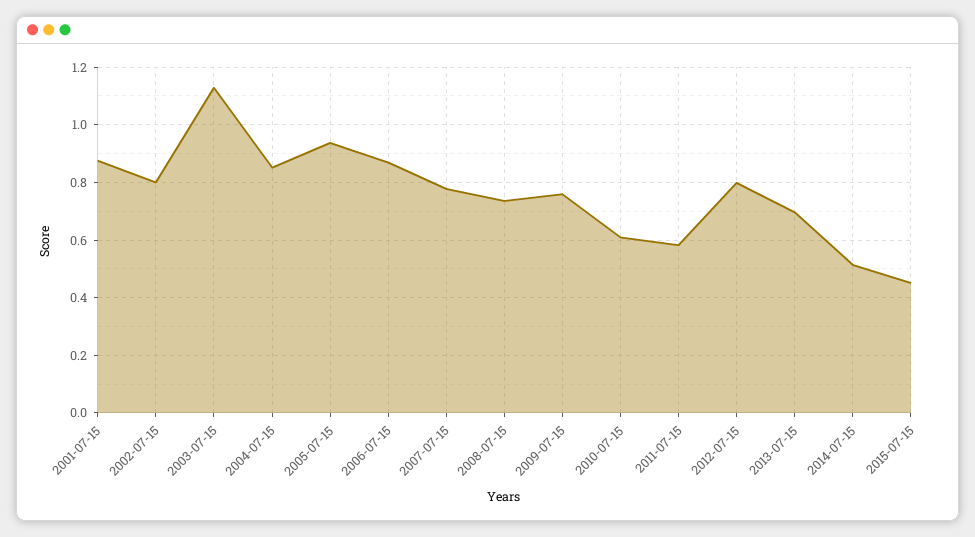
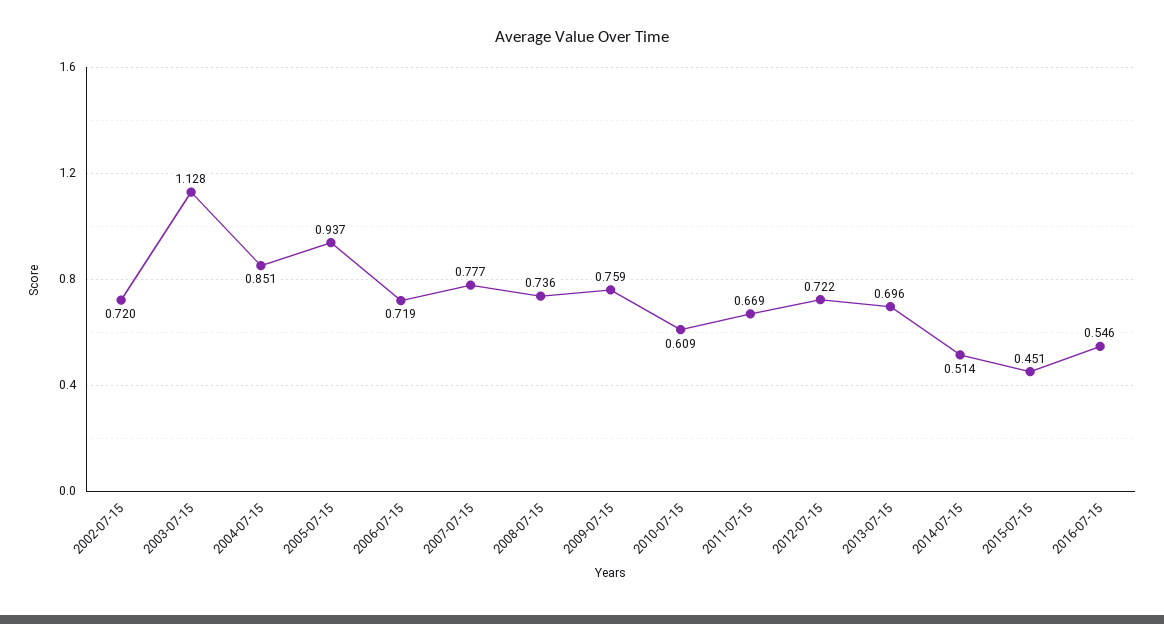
2001-07-15: 0.875 -> none
2002-07-15: 0.8 -> 0.72
2006-07-15: 0.875 -> 0.719
2011-07-15: 0.575 -> 0.669
2012-07-15: 0.8 -> 0.722
2016-07-15: none -> 0.546

